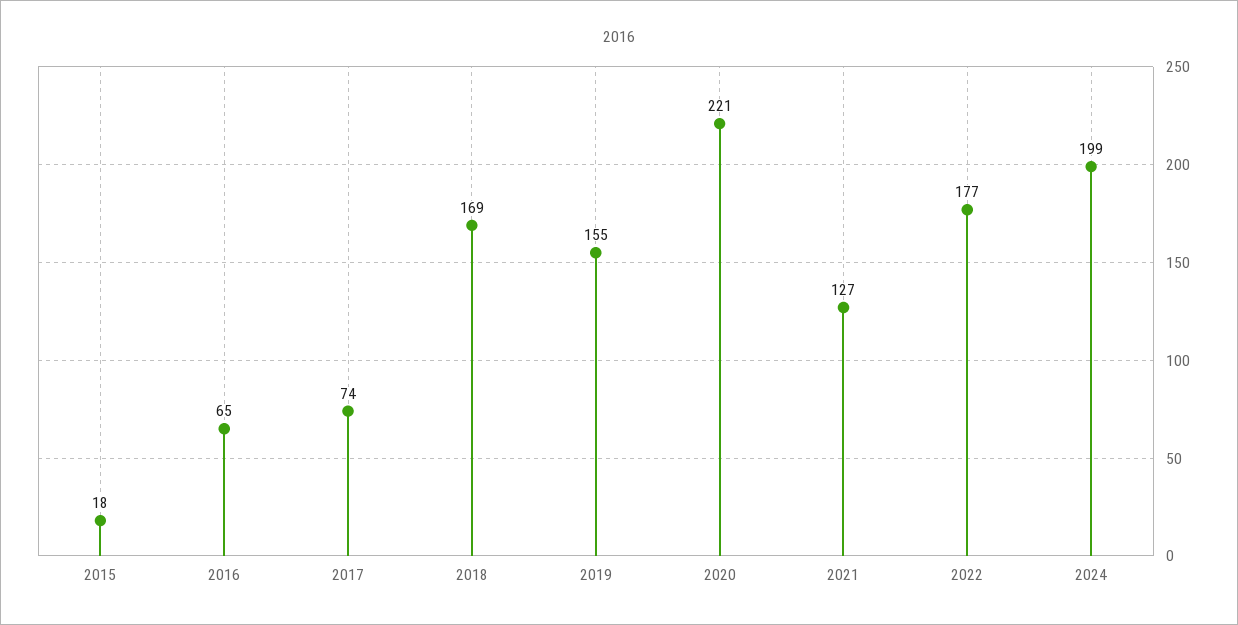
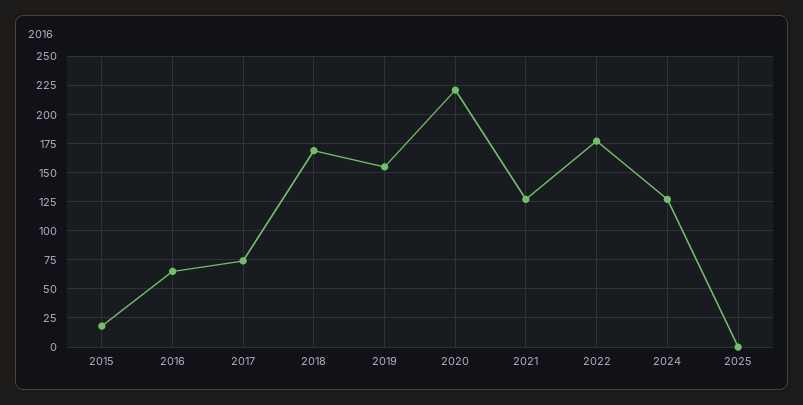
2024: 199 -> 125
2025: none -> 0

